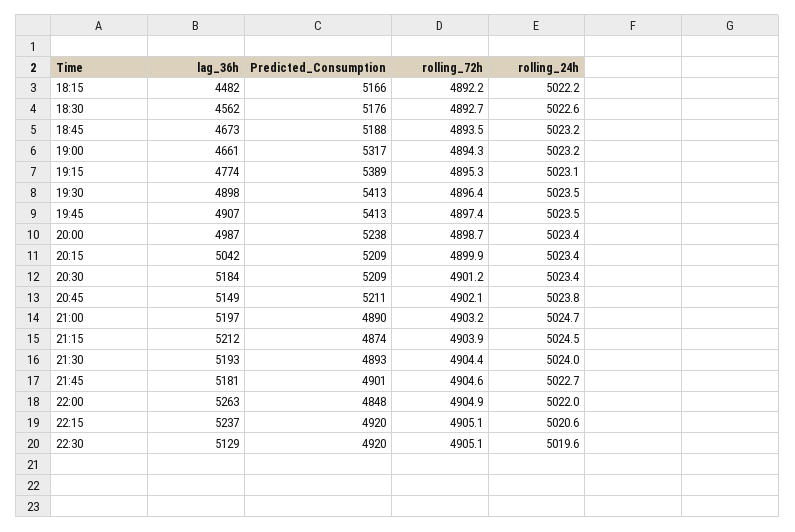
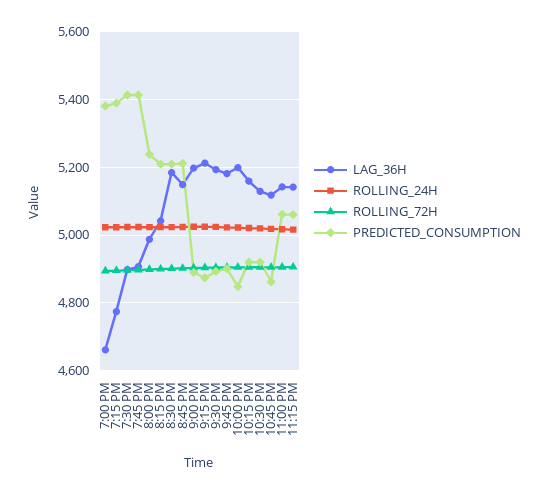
lag_36h, 18:15: 4482 -> none
Predicted_Consumption, 18:15: 5166 -> none
rolling_72h, 18:15: 4892.2 -> none
rolling_24h, 18:15: 5022.2 -> none
lag_36h, 18:30: 4562 -> none
Predicted_Consumption, 18:30: 5176 -> none
rolling_72h, 18:30: 4892.7 -> none
rolling_24h, 18:30: 5022.6 -> none
lag_36h, 18:45: 4673 -> none
Predicted_Consumption, 18:45: 5188 -> none
rolling_72h, 18:45: 4893.5 -> none
rolling_24h, 18:45: 5023.2 -> none
Predicted_Consumption, 19:00: 5317 -> 5380
lag_36h, 22:00: 5263 -> 5200
lag_36h, 22:15: 5237 -> 5160
lag_36h, 10:45 PM: none -> 5120
rolling_24h, 10:45 PM: none -> 5020
rolling_72h, 10:45 PM: none -> 4900
Predicted_Consumption, 10:45 PM: none -> 4860
lag_36h, 11:00 PM: none -> 5140
rolling_24h, 11:00 PM: none -> 5020
rolling_72h, 11:00 PM: none -> 4900
Predicted_Consumption, 11:00 PM: none -> 5060
lag_36h, 11:15 PM: none -> 5140
rolling_24h, 11:15 PM: none -> 5020
rolling_72h, 11:15 PM: none -> 4900
Predicted_Consumption, 11:15 PM: none -> 5060

